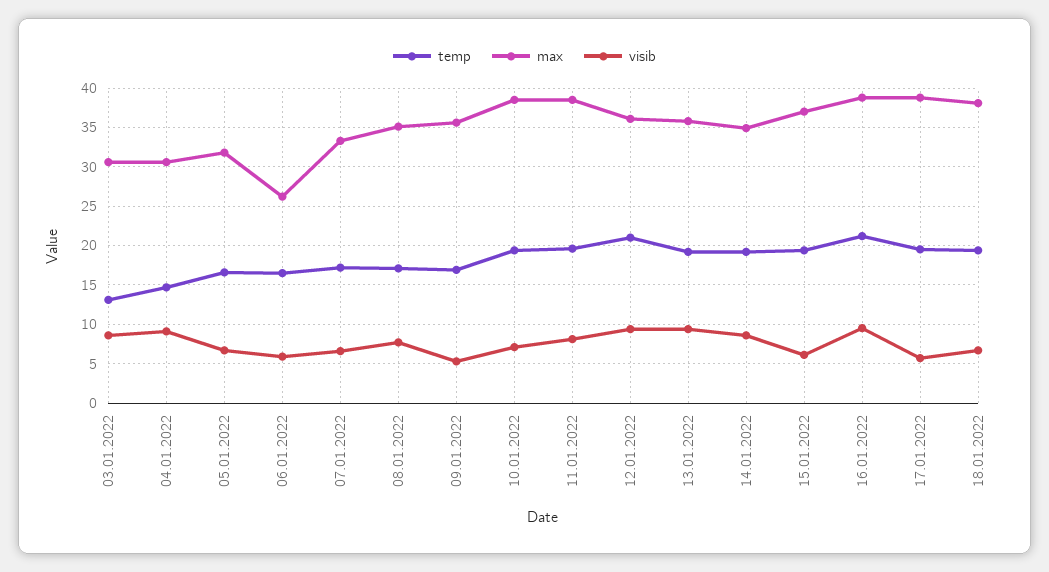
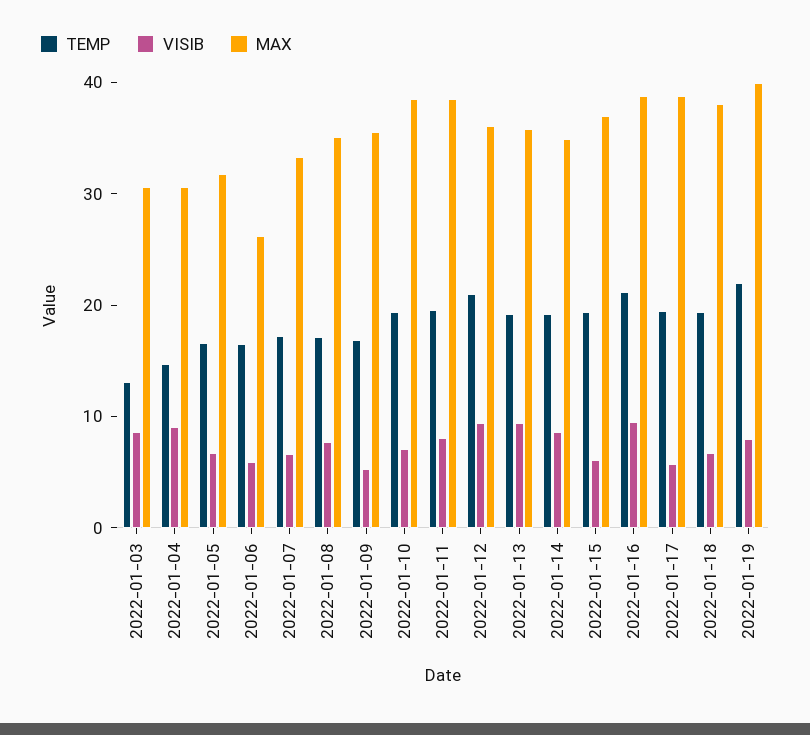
temp, 2022-01-19: none -> 22
visib, 2022-01-19: none -> 8
max, 2022-01-19: none -> 40

